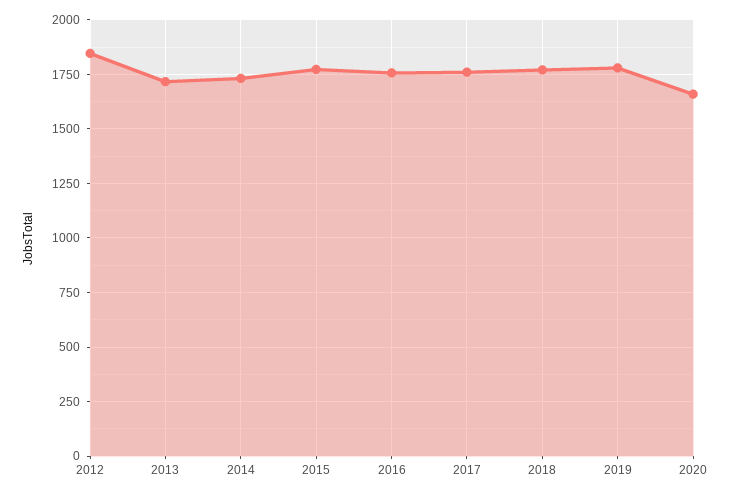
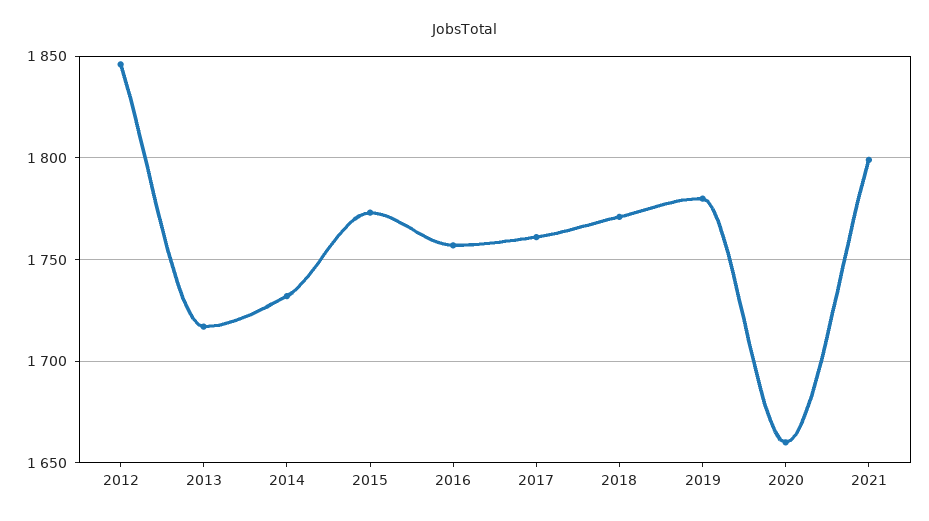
2021: none -> 1800

